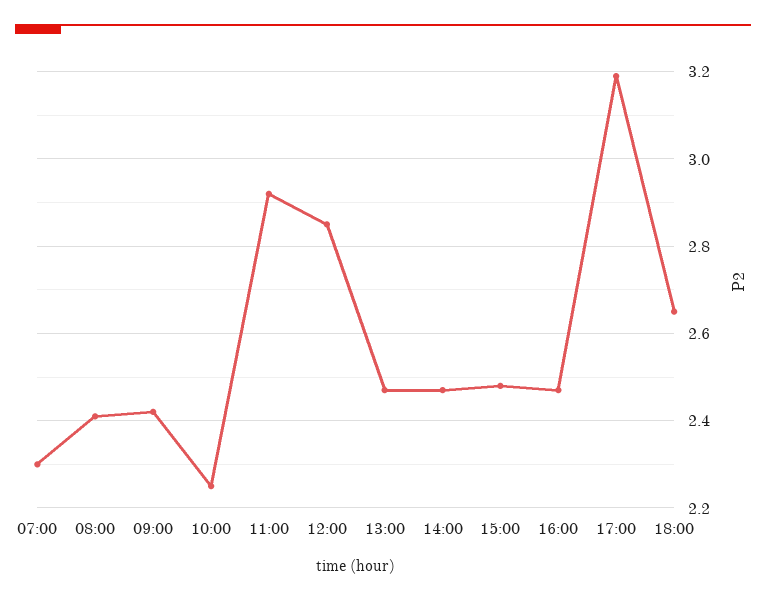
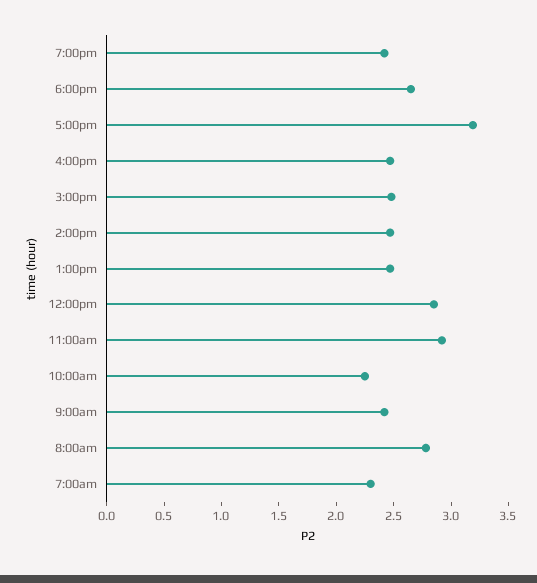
08:00: 2.4 -> 2.8
7:00pm: none -> 2.4

